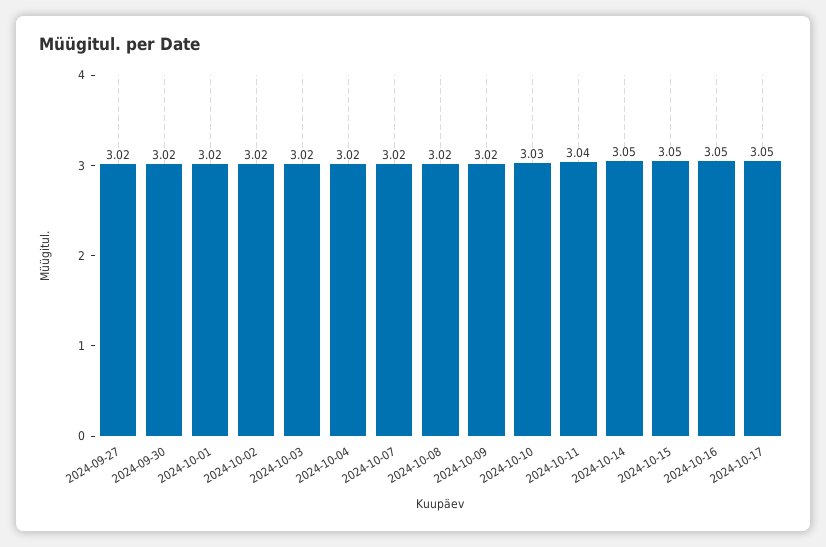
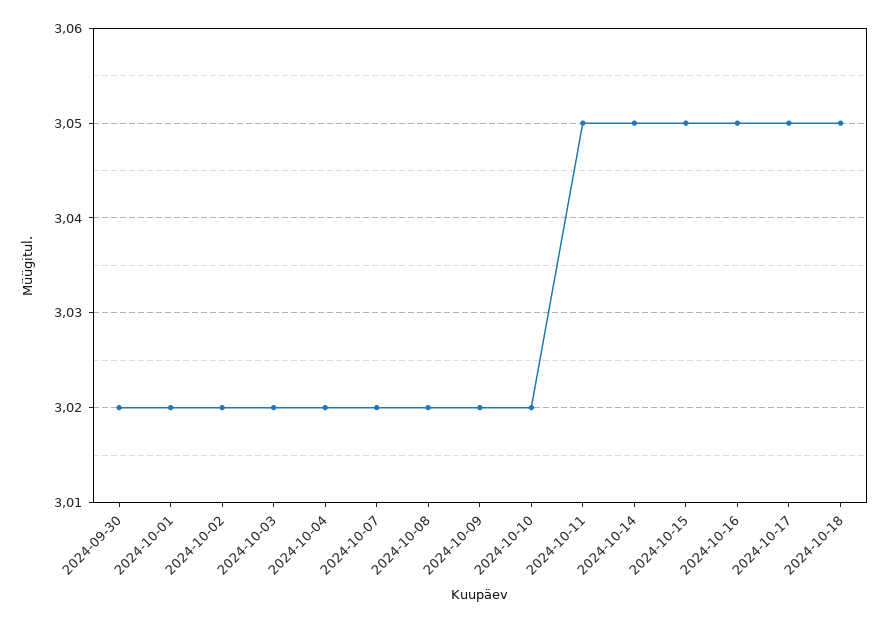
2024-09-27: 3.02 -> none
2024-10-10: 3.03 -> 3.02
2024-10-11: 3.04 -> 3.05
2024-10-18: none -> 3.05

